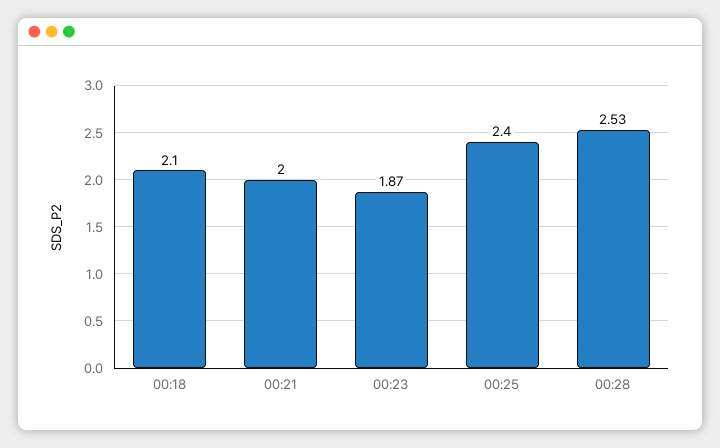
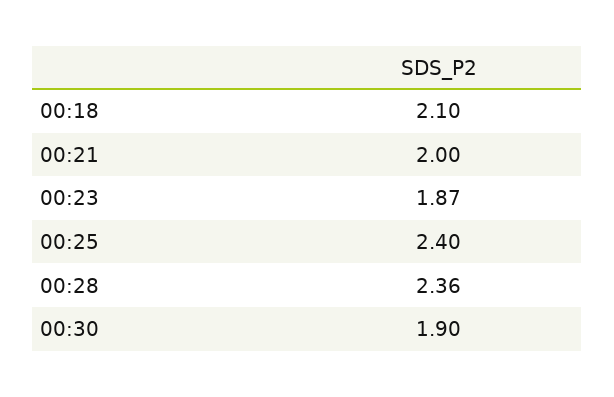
00:28: 2.53 -> 2.36
00:30: none -> 1.9

